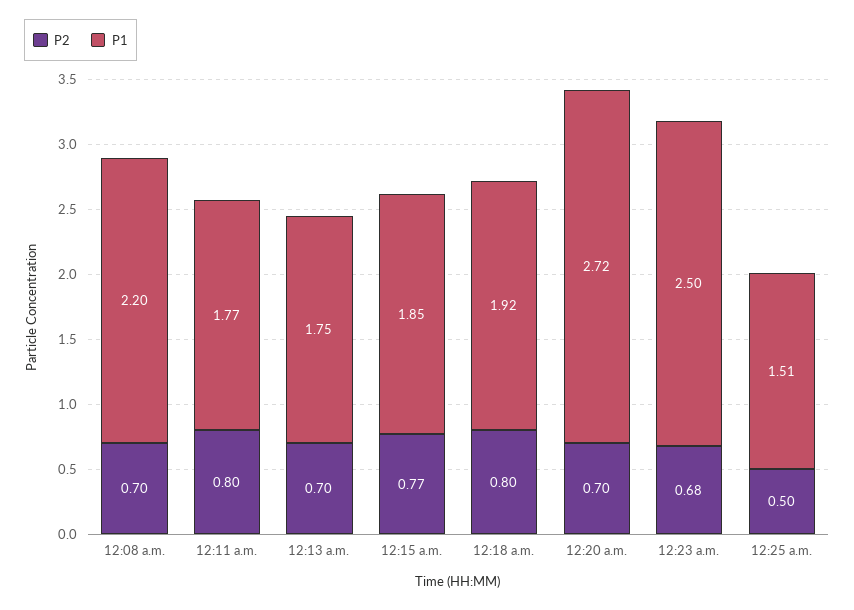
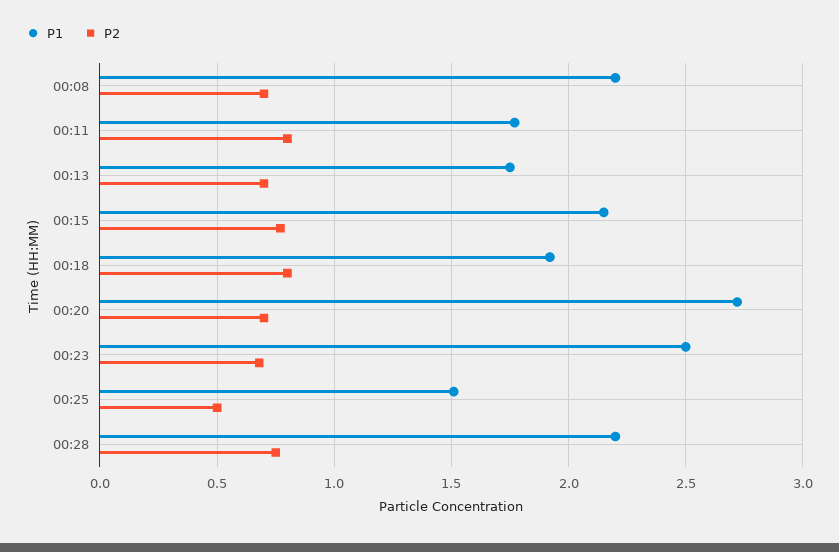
P1, 12:15 a.m.: 1.85 -> 2.15
P1, 00:28: none -> 2.2
P2, 00:28: none -> 0.75

